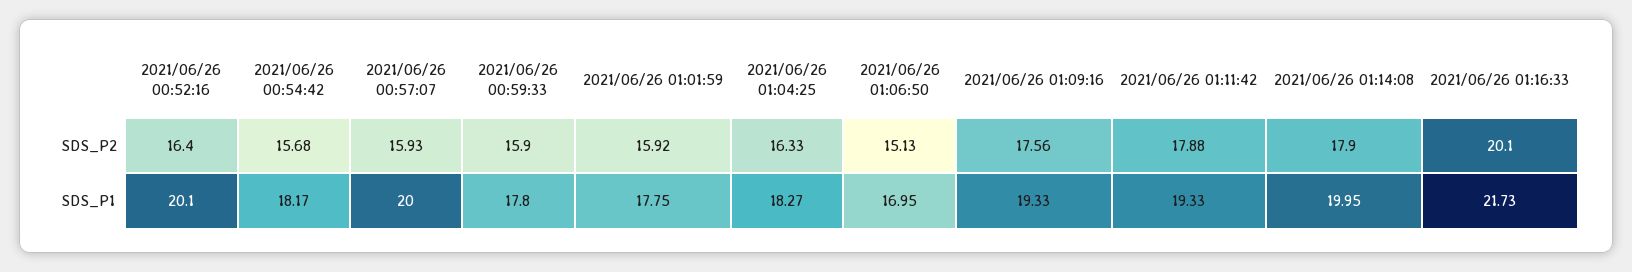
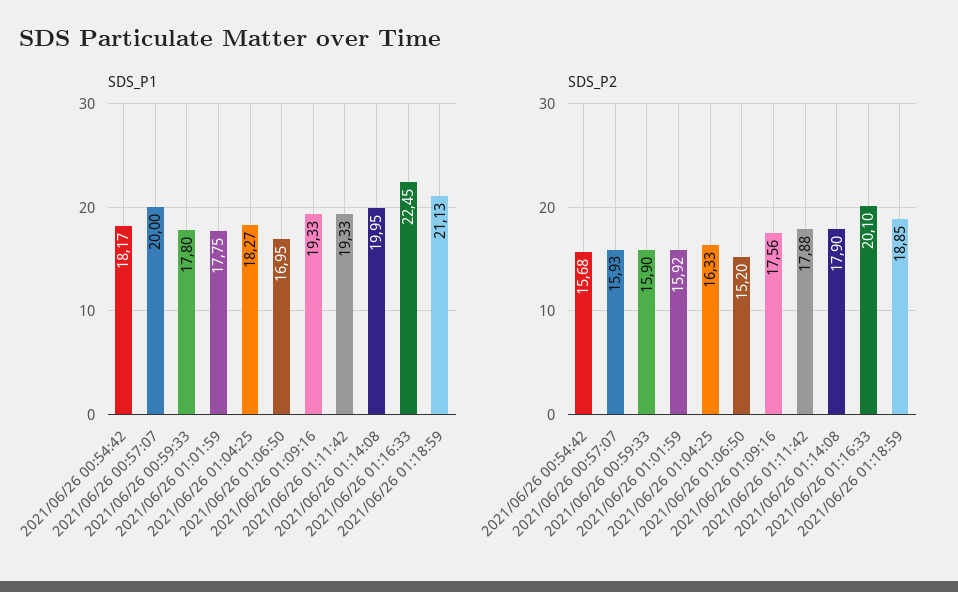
SDS_P2, 2021/06/26 00:52:16: 16.4 -> none
SDS_P2, 2021/06/26 01:06:50: 15.13 -> 15.2
SDS_P1, 2021/06/26 00:52:16: 20.1 -> none
SDS_P1, 2021/06/26 01:16:33: 21.73 -> 22.45
SDS_P1, 2021/06/26 01:18:59: none -> 21.13
SDS_P2, 2021/06/26 01:18:59: none -> 18.85

